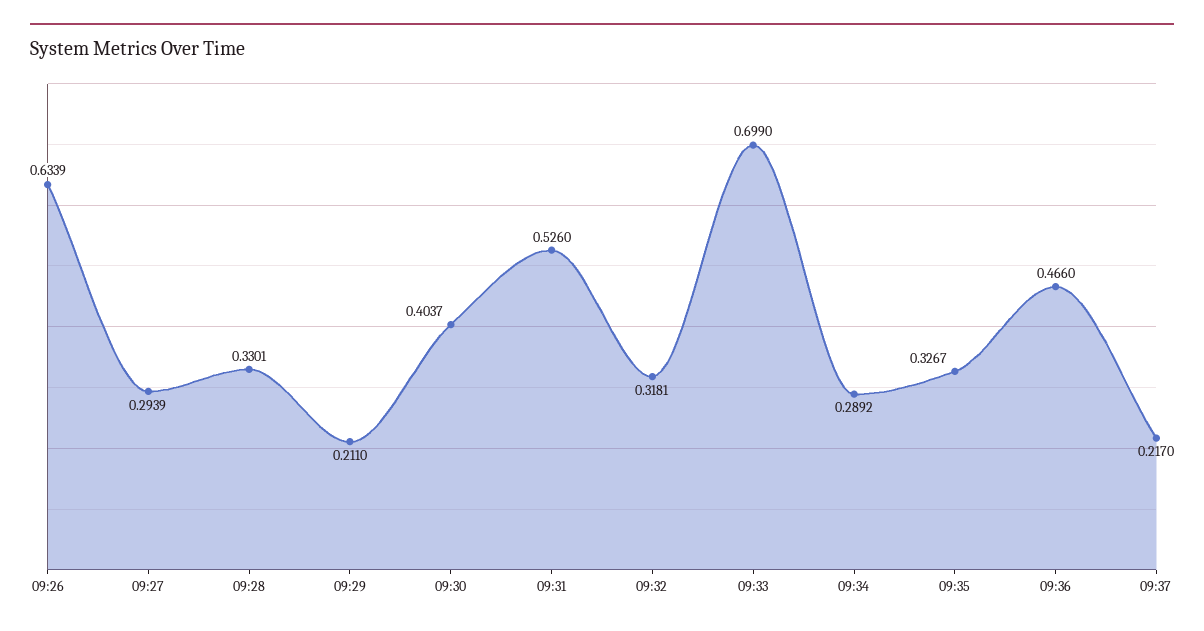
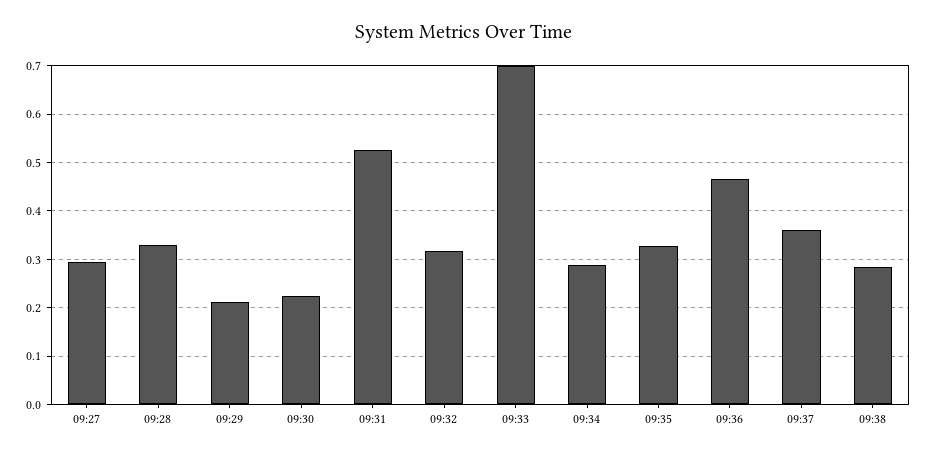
09:26: 0.6339 -> none
09:30: 0.4037 -> 0.22
09:37: 0.217 -> 0.36
09:38: none -> 0.28

